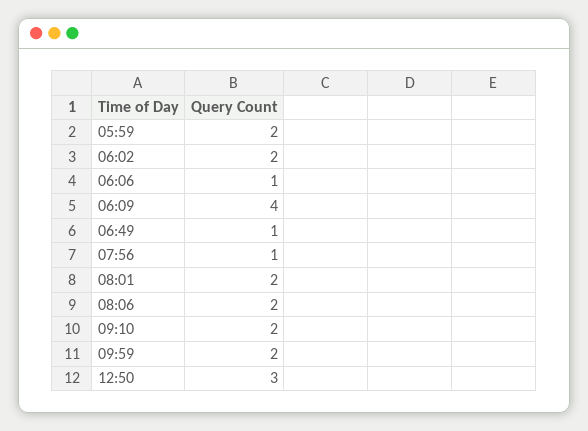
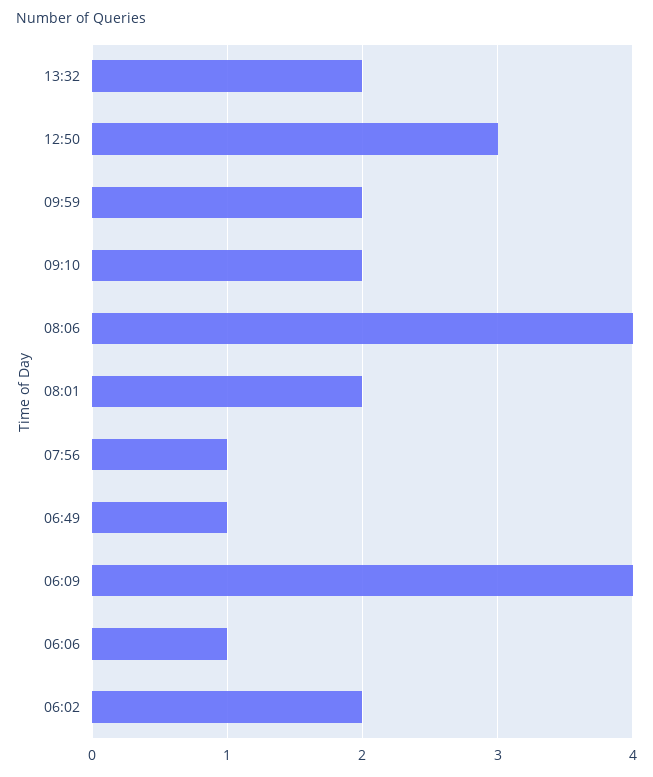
05:59: 2 -> none
08:06: 2 -> 4
13:32: none -> 2

